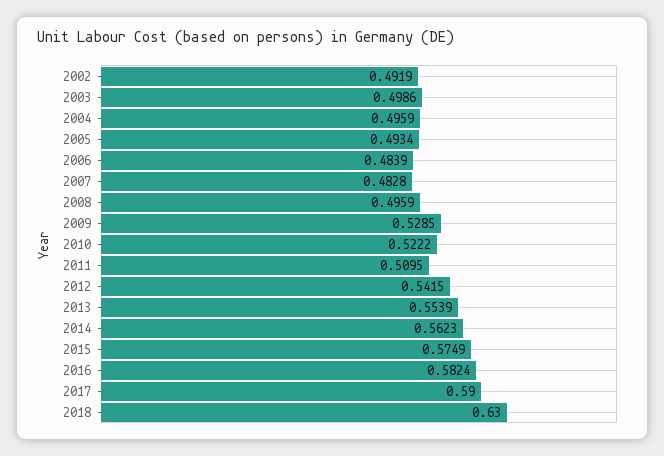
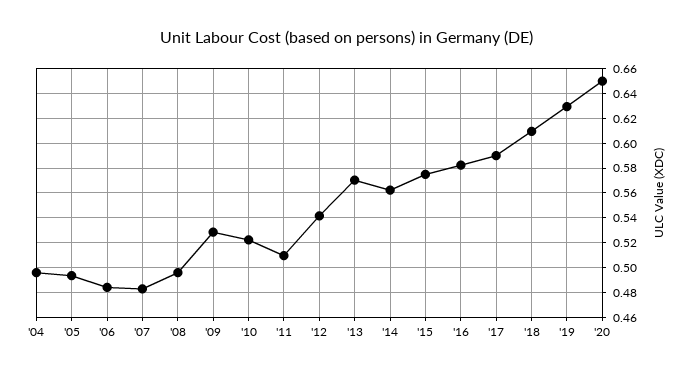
2002: 0.4919 -> none
2003: 0.4986 -> none
2013: 0.5539 -> 0.57
2018: 0.63 -> 0.61
'19: none -> 0.63
'20: none -> 0.65

